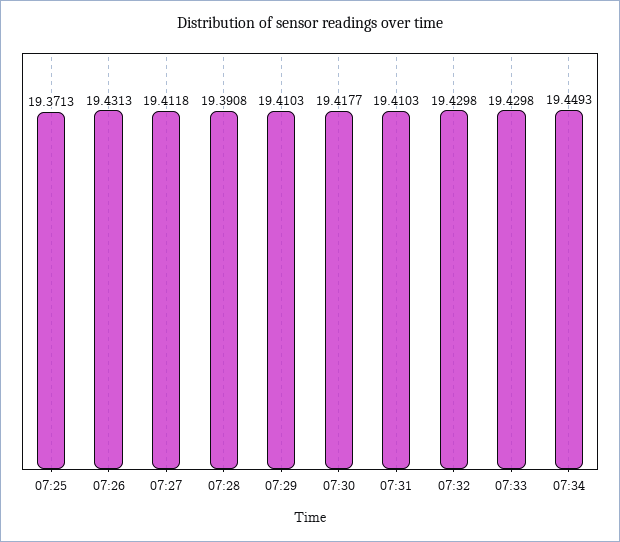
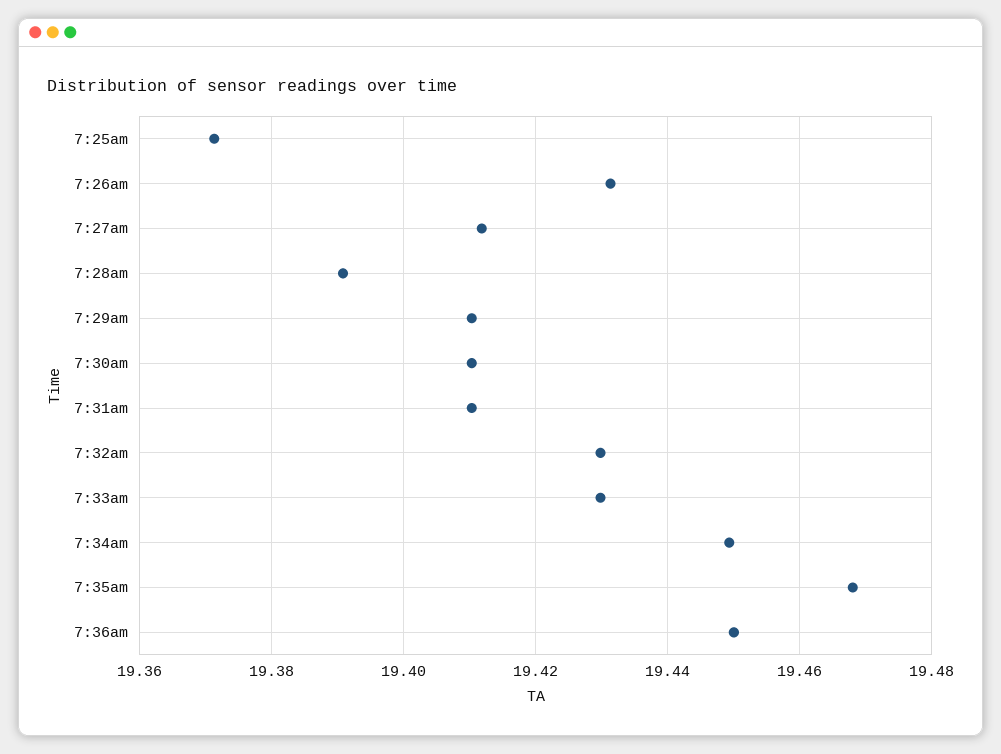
07:30: 19.4177 -> 19.41
7:35am: none -> 19.468
7:36am: none -> 19.45

